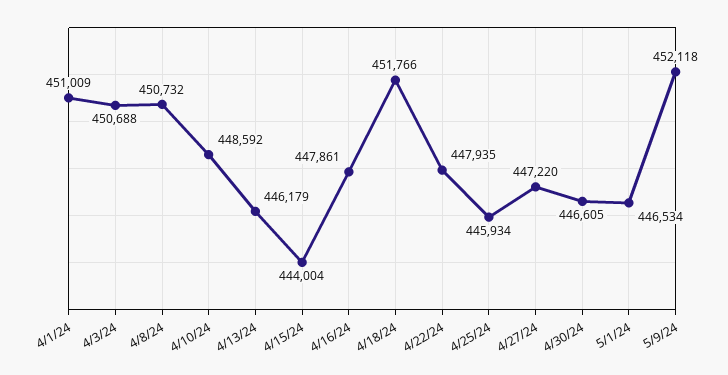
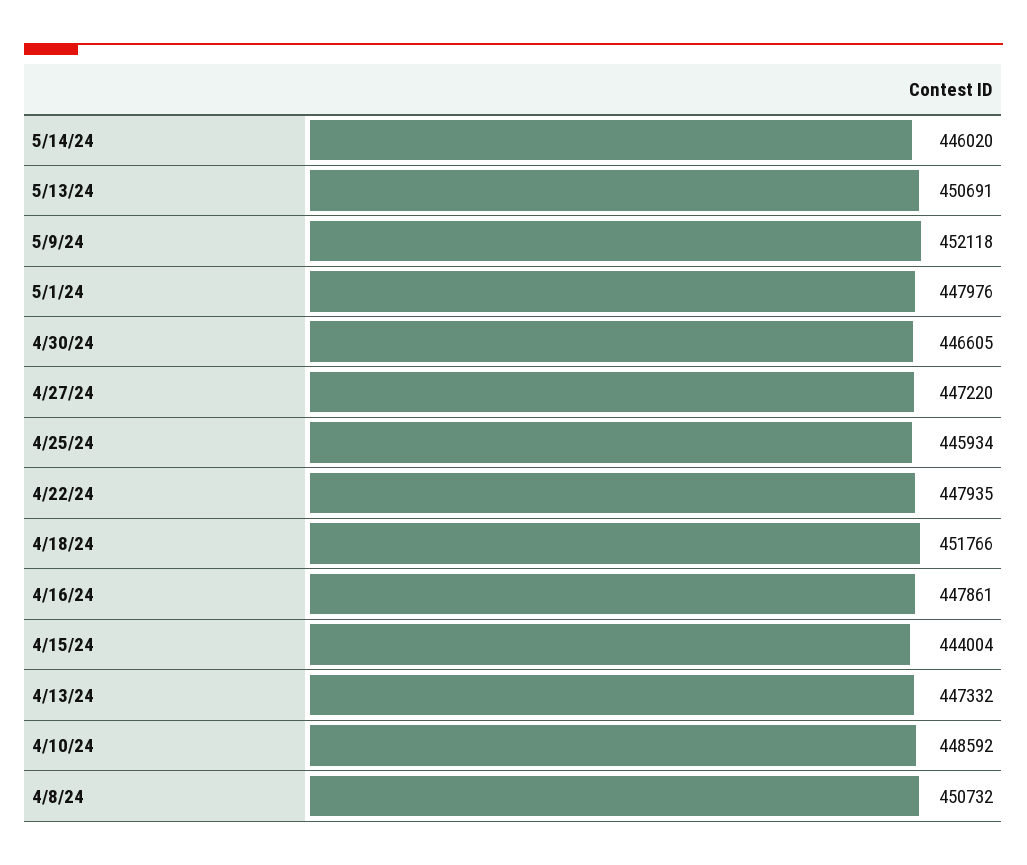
4/1/24: 451009 -> none
4/3/24: 450688 -> none
4/13/24: 446179 -> 447332
5/1/24: 446534 -> 447976
5/14/24: none -> 446020
5/13/24: none -> 450691

